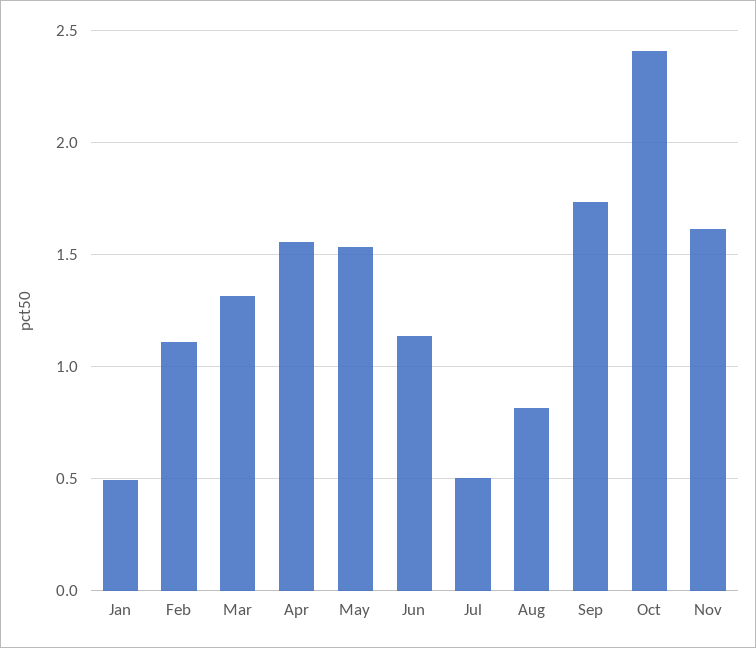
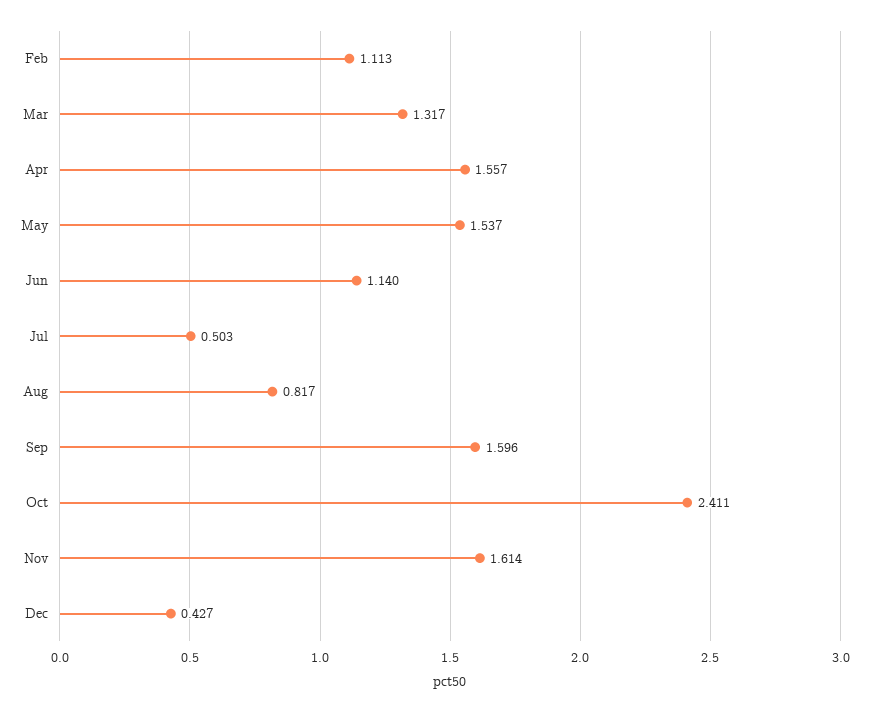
Jan: 0.5 -> none
Sep: 1.75 -> 1.596
Dec: none -> 0.427

